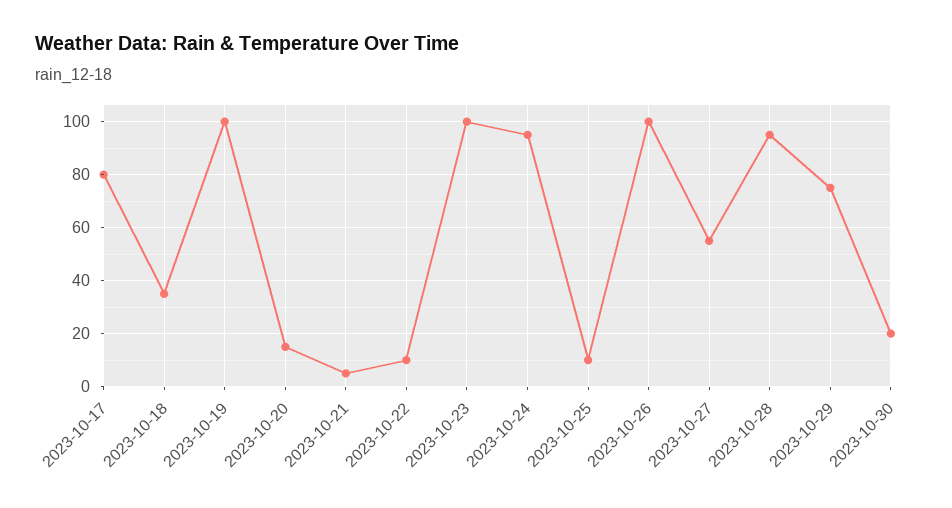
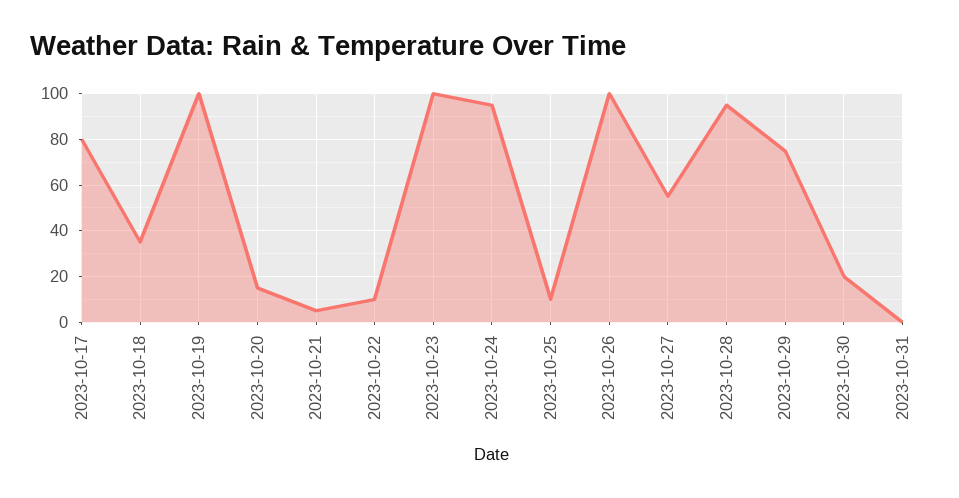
2023-10-31: none -> 0

